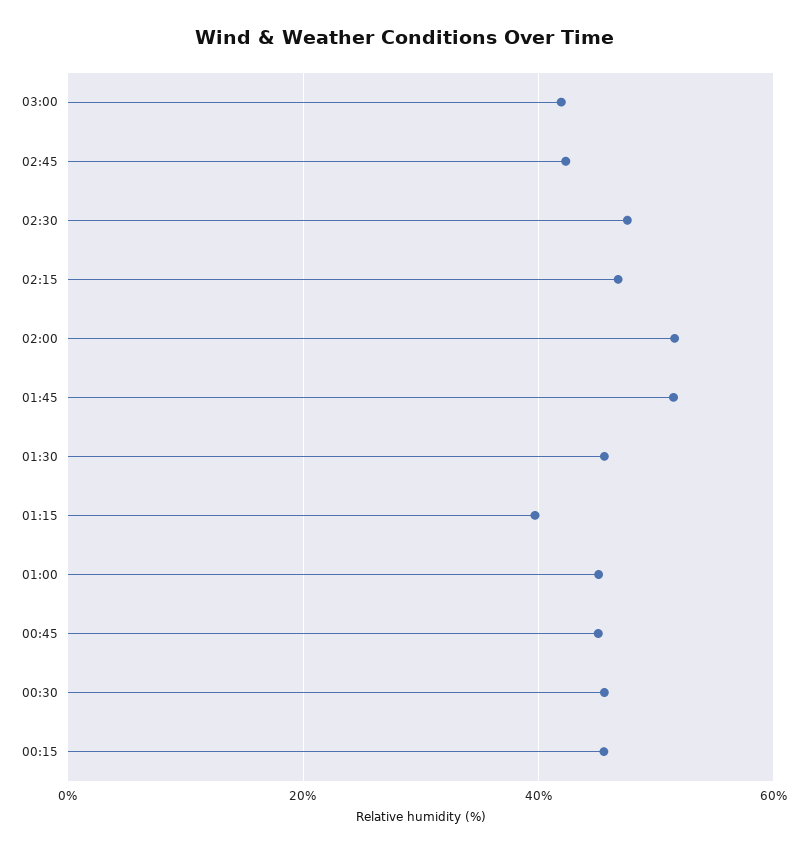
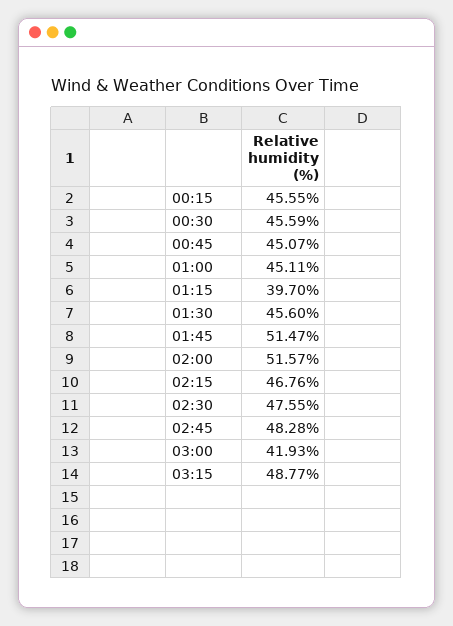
02:45: 42 -> 48.28
03:15: none -> 48.77

